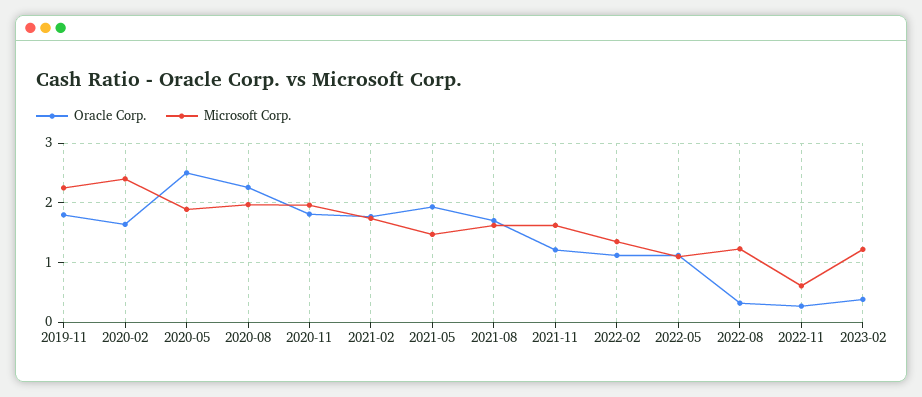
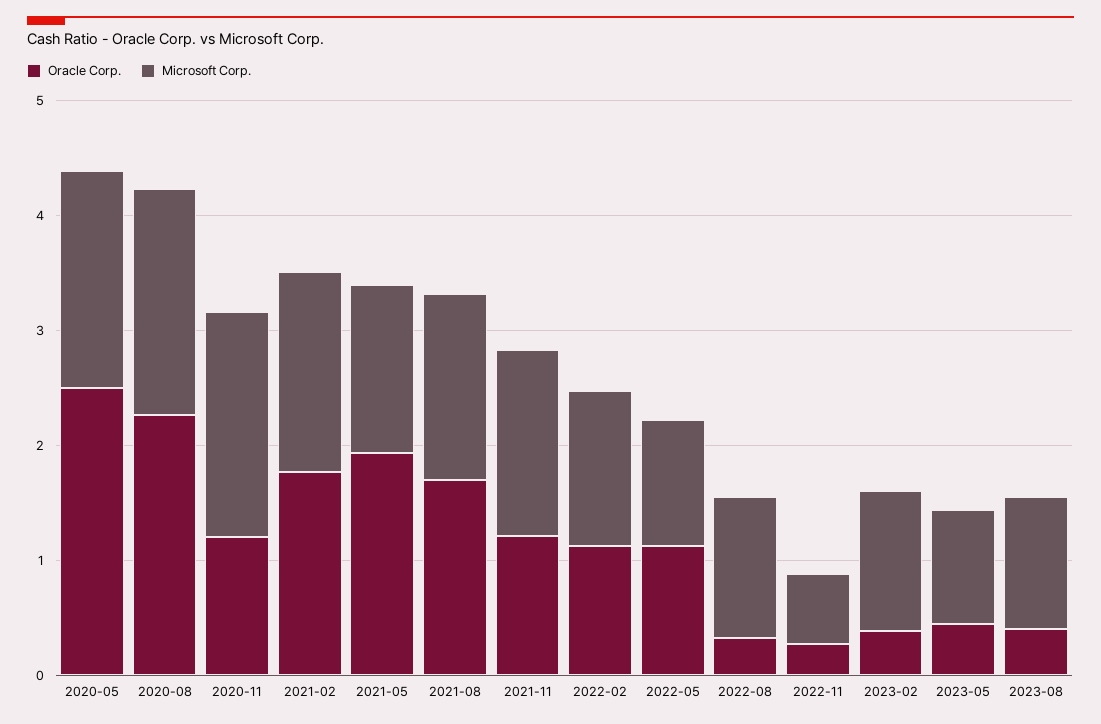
Oracle Corp., 2019-11: 1.8 -> none
Microsoft Corp., 2019-11: 2.2 -> none
Oracle Corp., 2020-02: 1.6 -> none
Microsoft Corp., 2020-02: 2.4 -> none
Oracle Corp., 2020-11: 1.8 -> 1.2
Oracle Corp., 2023-05: none -> 0.4
Microsoft Corp., 2023-05: none -> 1
Oracle Corp., 2023-08: none -> 0.4
Microsoft Corp., 2023-08: none -> 1.2

